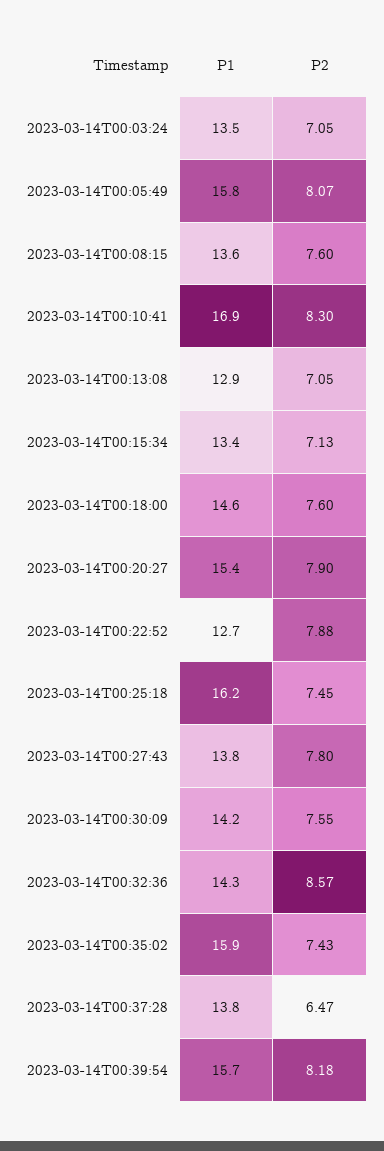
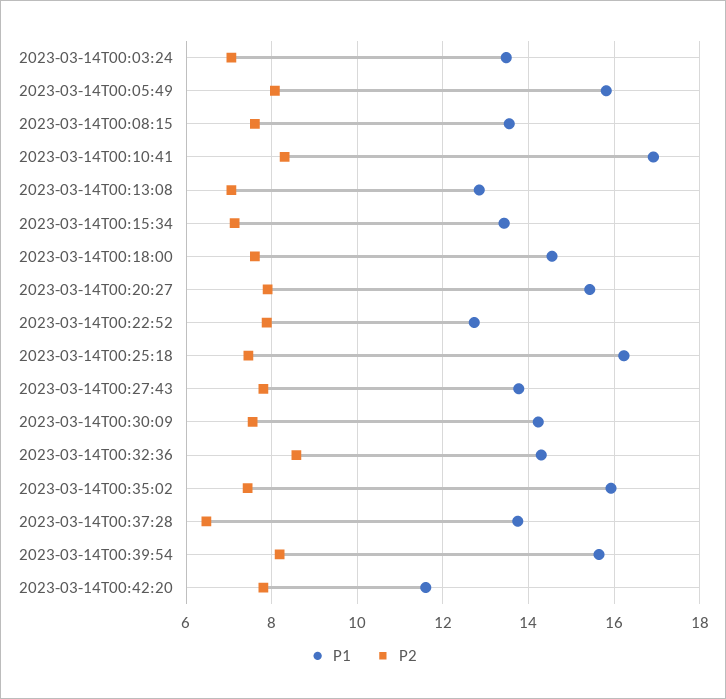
P1, 2023-03-14T00:42:20: none -> 11.6
P2, 2023-03-14T00:42:20: none -> 7.8

